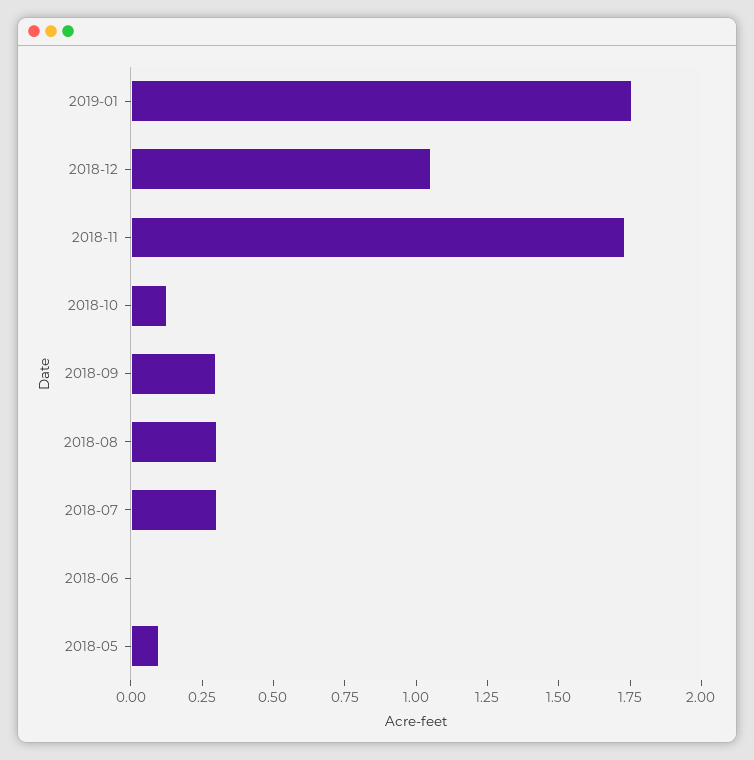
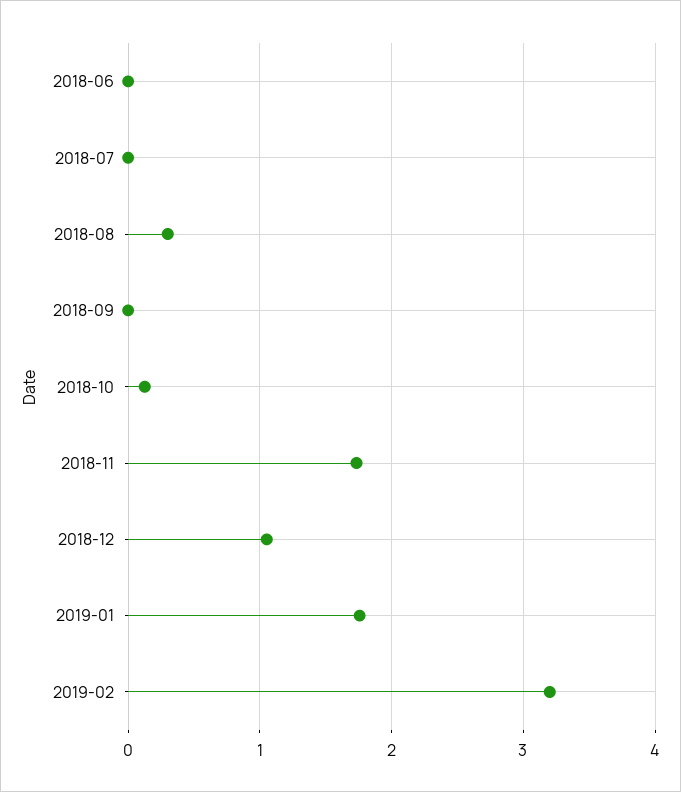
2018-09: 0.3 -> 0
2018-07: 0.3 -> 0
2018-05: 0.1 -> none
2019-02: none -> 3.2

